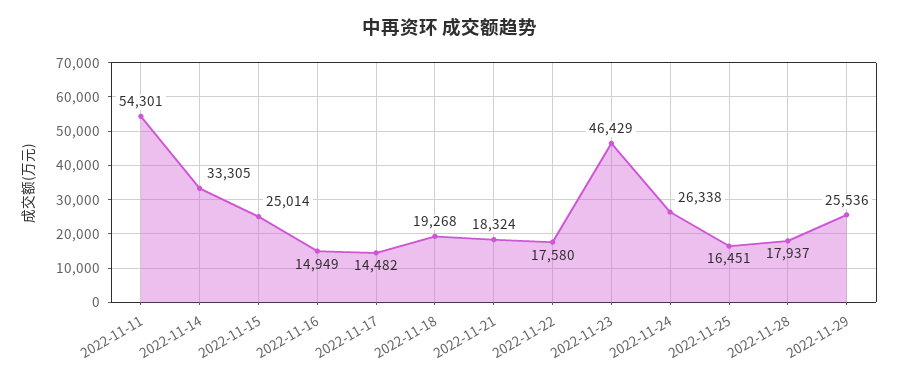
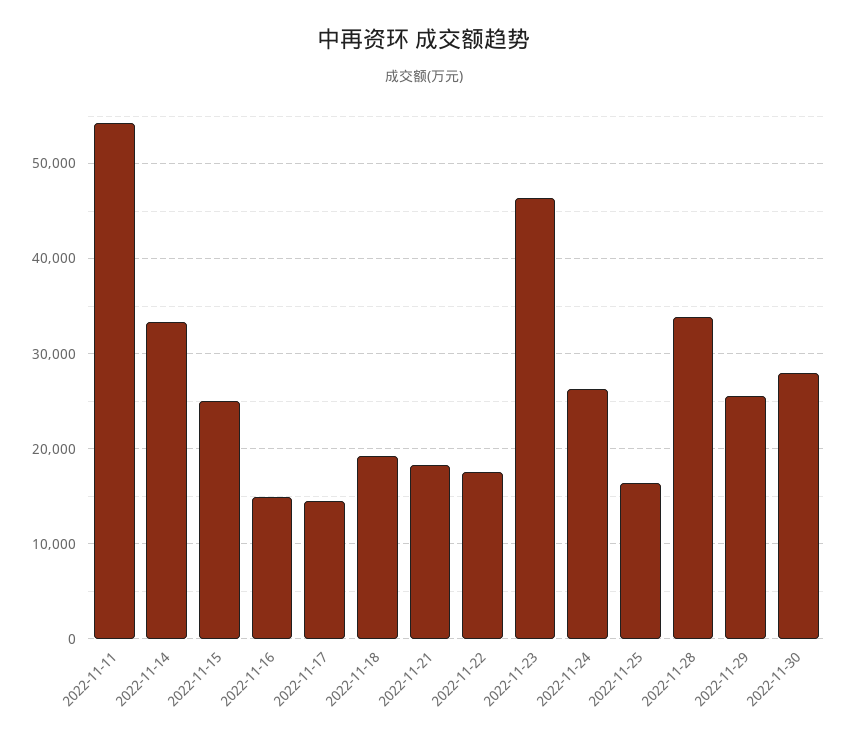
2022-11-28: 17937 -> 34000
2022-11-30: none -> 28000

